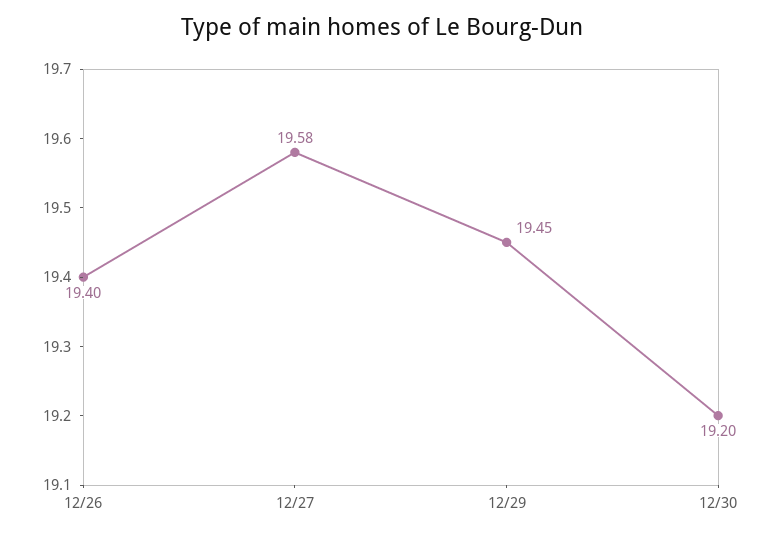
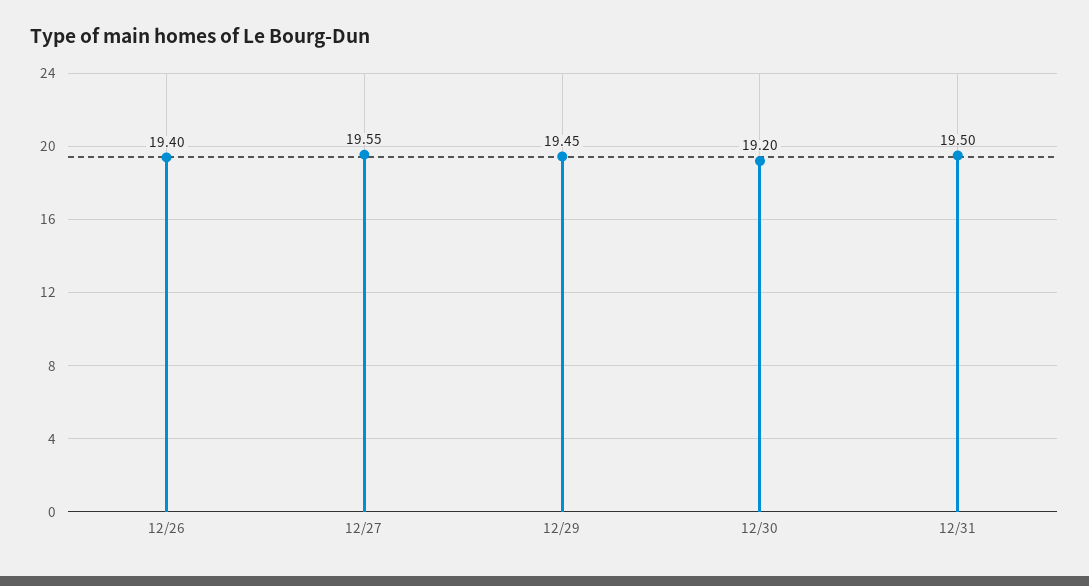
12/27: 19.58 -> 19.55
12/31: none -> 19.5

